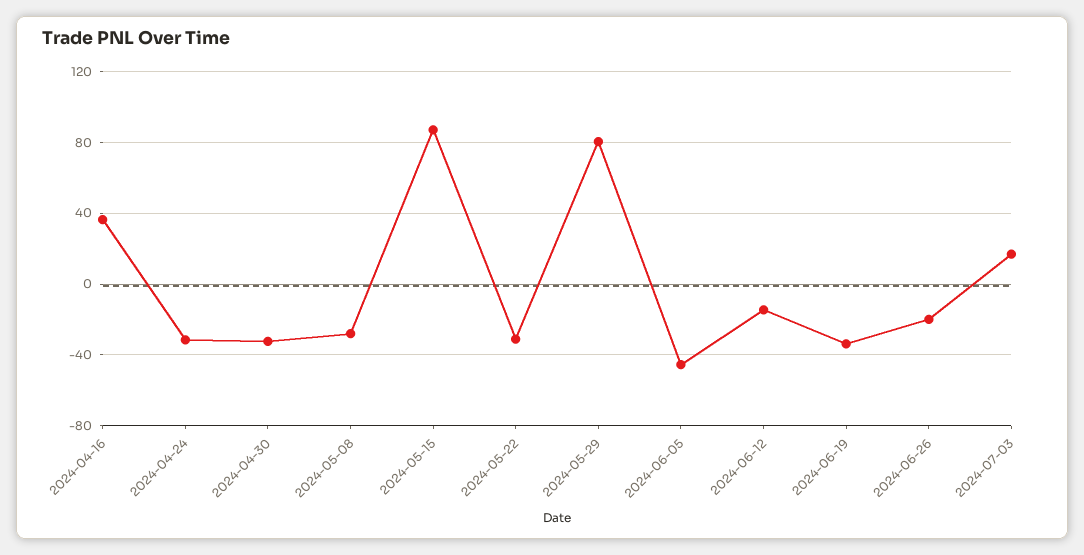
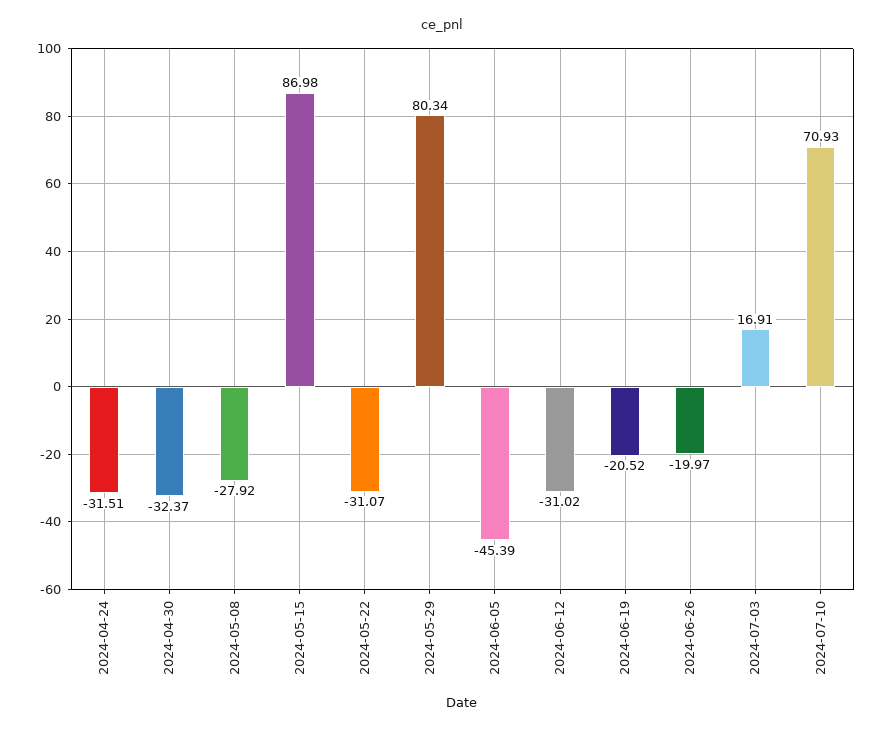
2024-04-16: 35 -> none
2024-06-12: -15 -> -31.02
2024-06-19: -35 -> -20.52
2024-07-10: none -> 70.93

